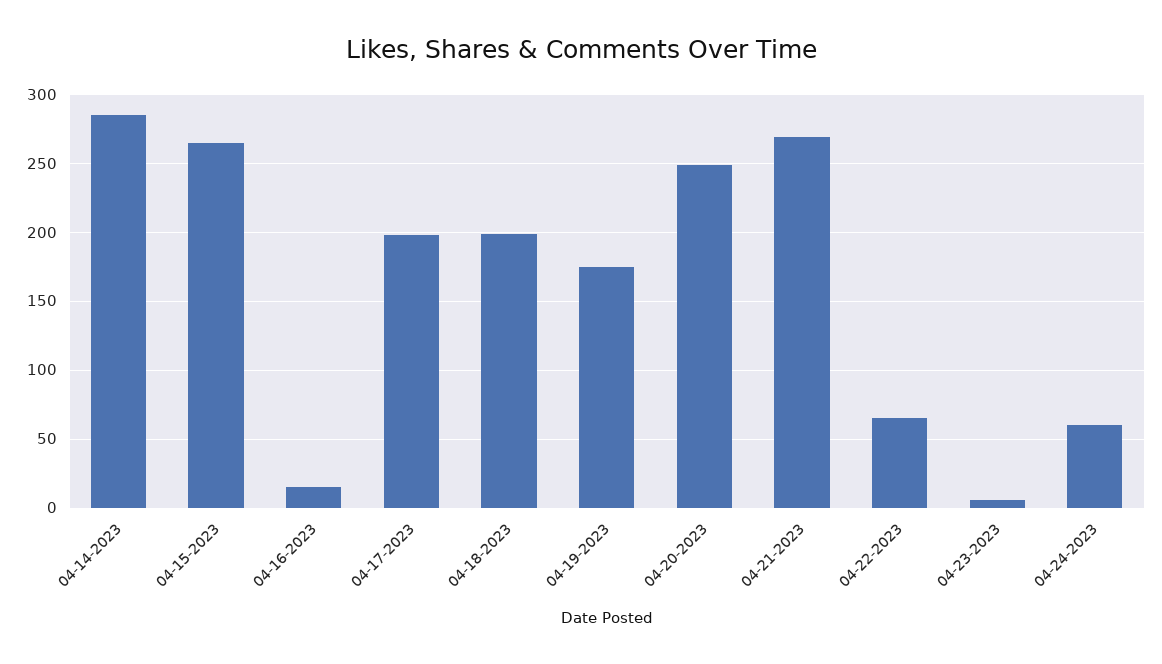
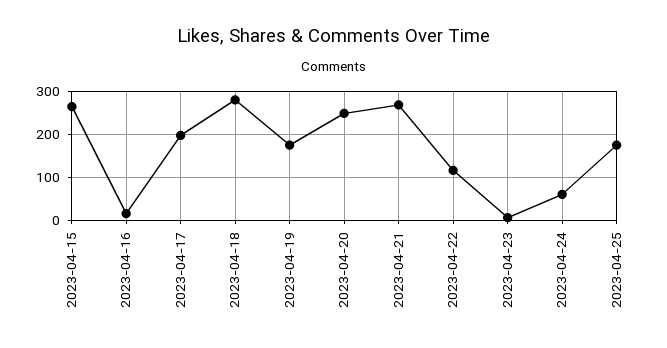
04-14-2023: 285 -> none
04-18-2023: 200 -> 280
04-22-2023: 65 -> 120
2023-04-25: none -> 180

